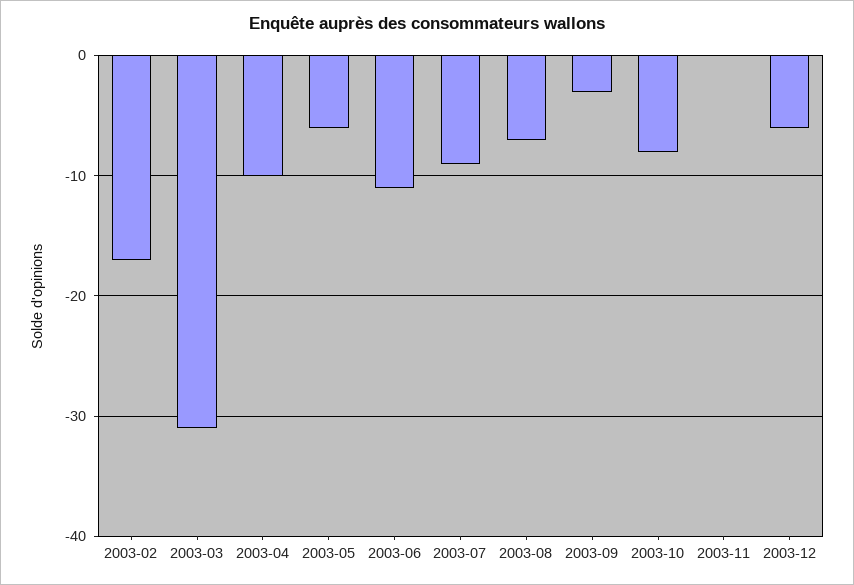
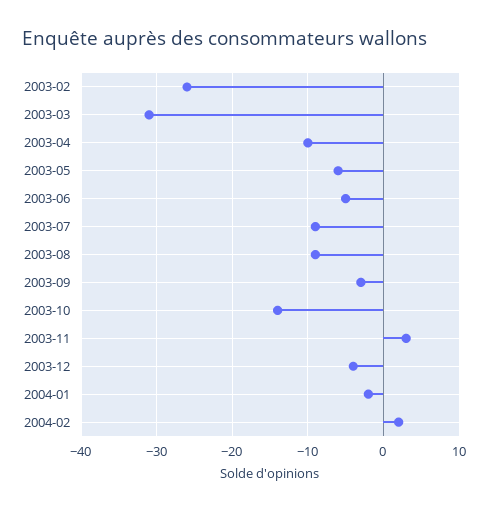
2003-02: -17 -> -26
2003-06: -11 -> -5
2003-08: -7 -> -9
2003-10: -8 -> -14
2003-11: 0 -> 3
2003-12: -6 -> -4
2004-01: none -> -2
2004-02: none -> 2

